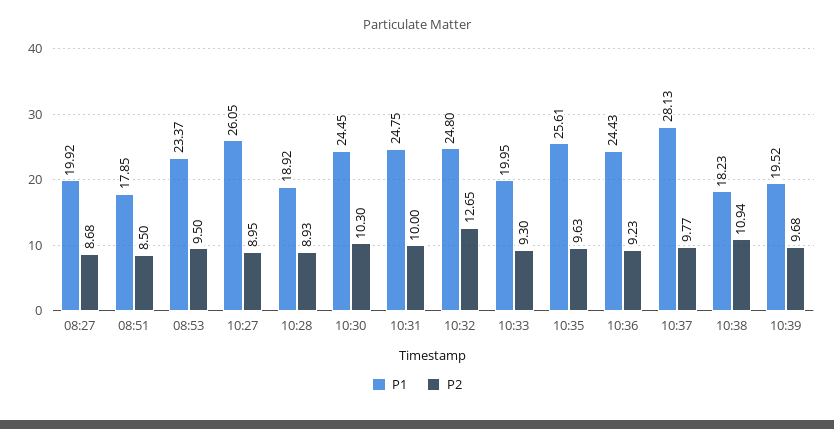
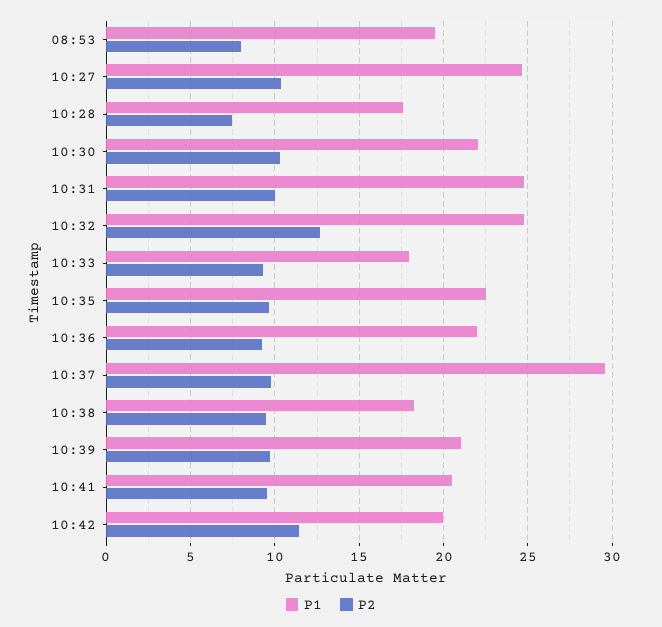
P1, 08:27: 19.92 -> none
P2, 08:27: 8.68 -> none
P1, 08:51: 17.85 -> none
P2, 08:51: 8.5 -> none
P1, 08:53: 23.37 -> 19.5
P2, 08:53: 9.5 -> 8
P1, 10:27: 26.05 -> 24.5
P2, 10:27: 8.95 -> 10.5
P1, 10:28: 18.92 -> 17.5
P2, 10:28: 8.93 -> 7.5
P1, 10:30: 24.45 -> 22
P1, 10:33: 19.95 -> 18
P1, 10:35: 25.61 -> 22.5
P1, 10:36: 24.43 -> 22
P1, 10:37: 28.13 -> 29.5
P2, 10:38: 10.94 -> 9.5
P1, 10:39: 19.52 -> 21
P1, 10:41: none -> 20.5
P2, 10:41: none -> 9.5
P1, 10:42: none -> 20
P2, 10:42: none -> 11.5

